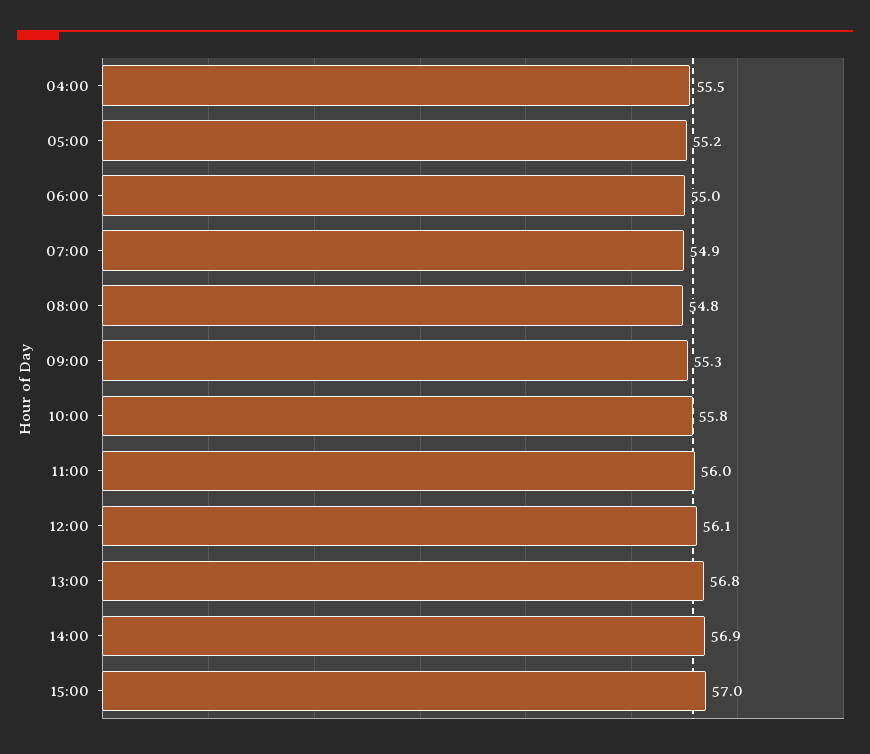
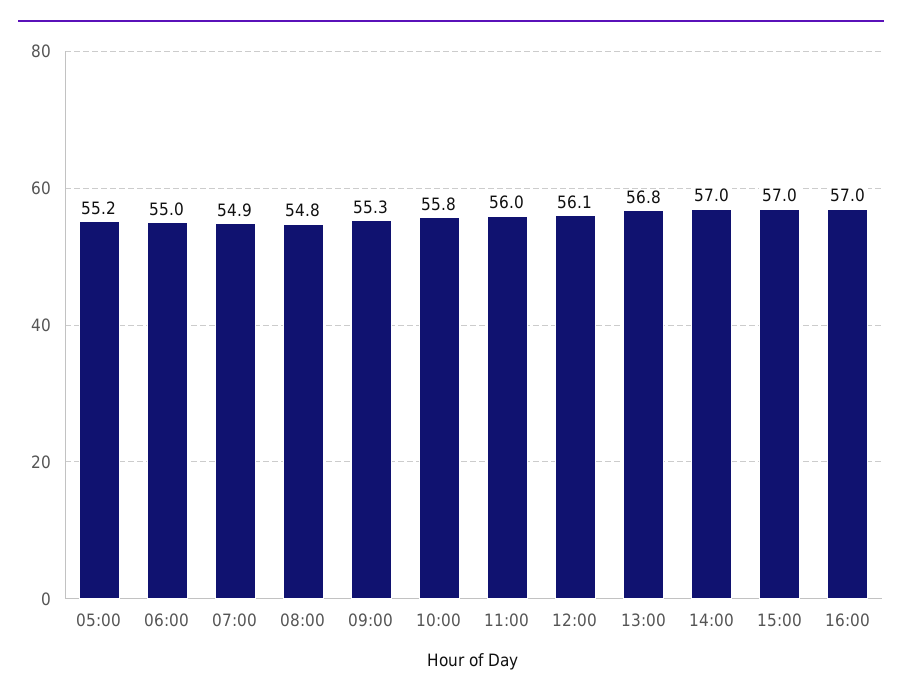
04:00: 55.5 -> none
14:00: 56.9 -> 57
16:00: none -> 57

